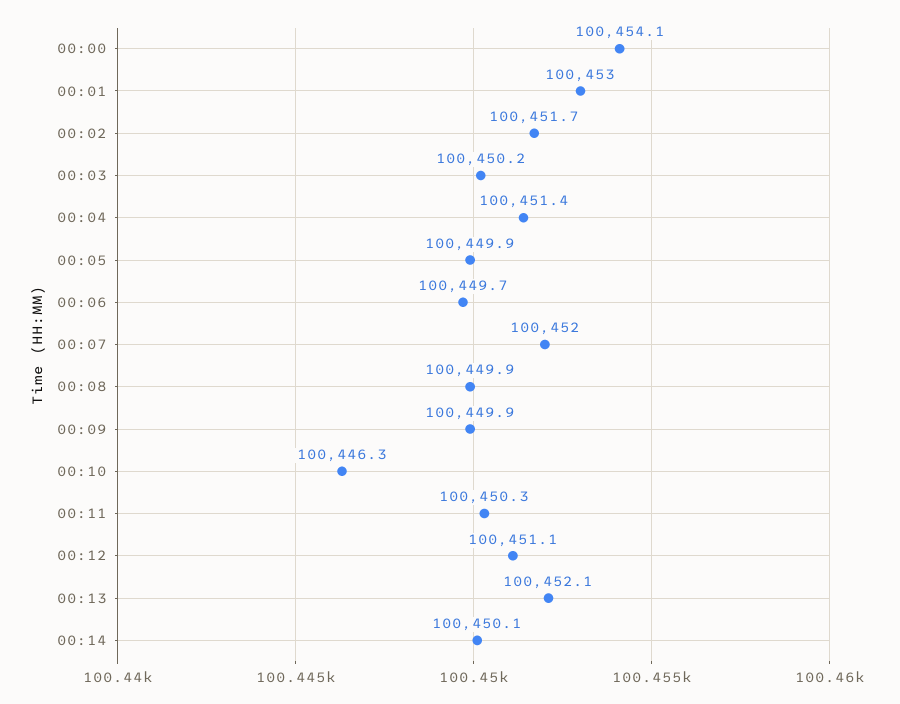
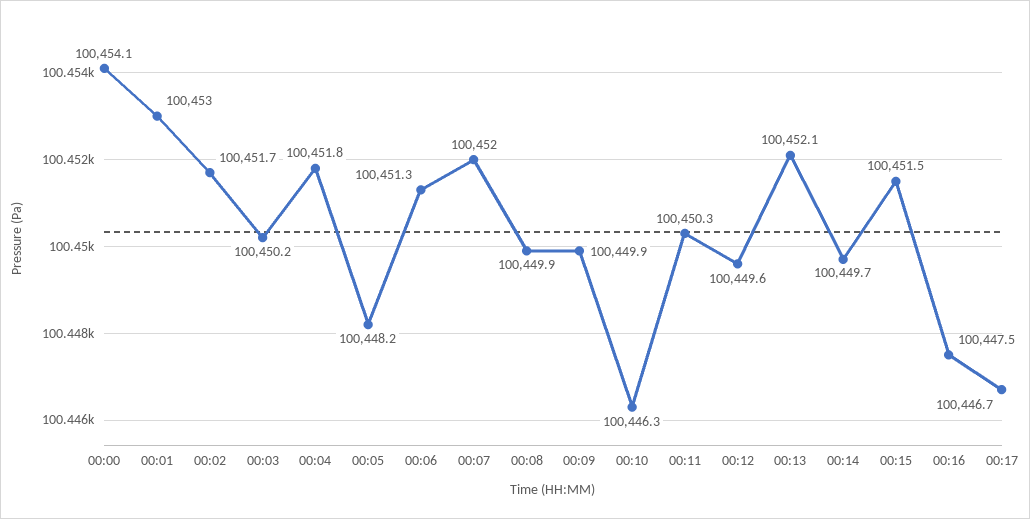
00:04: 100451.4 -> 100451.8
00:05: 100449.9 -> 100448.2
00:06: 100449.7 -> 100451.3
00:12: 100451.1 -> 100449.6
00:14: 100450.1 -> 100449.7
00:15: none -> 100451.5
00:16: none -> 100447.5
00:17: none -> 100446.7

